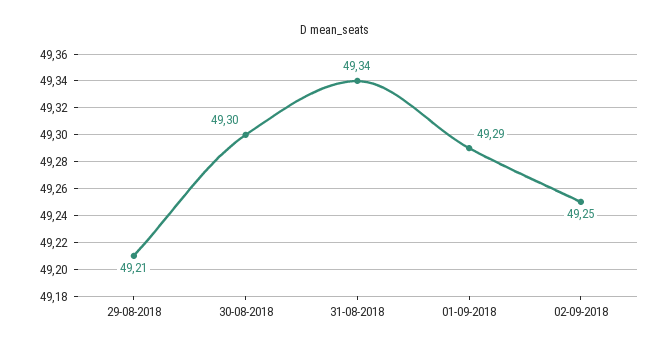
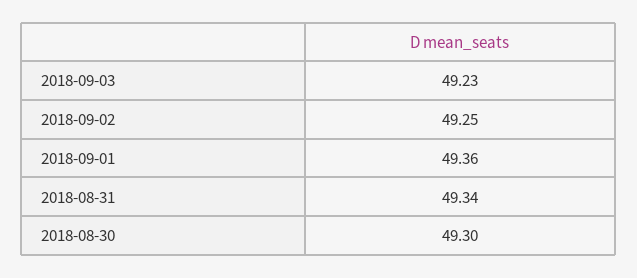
29-08-2018: 49.21 -> none
01-09-2018: 49.29 -> 49.36
2018-09-03: none -> 49.23

